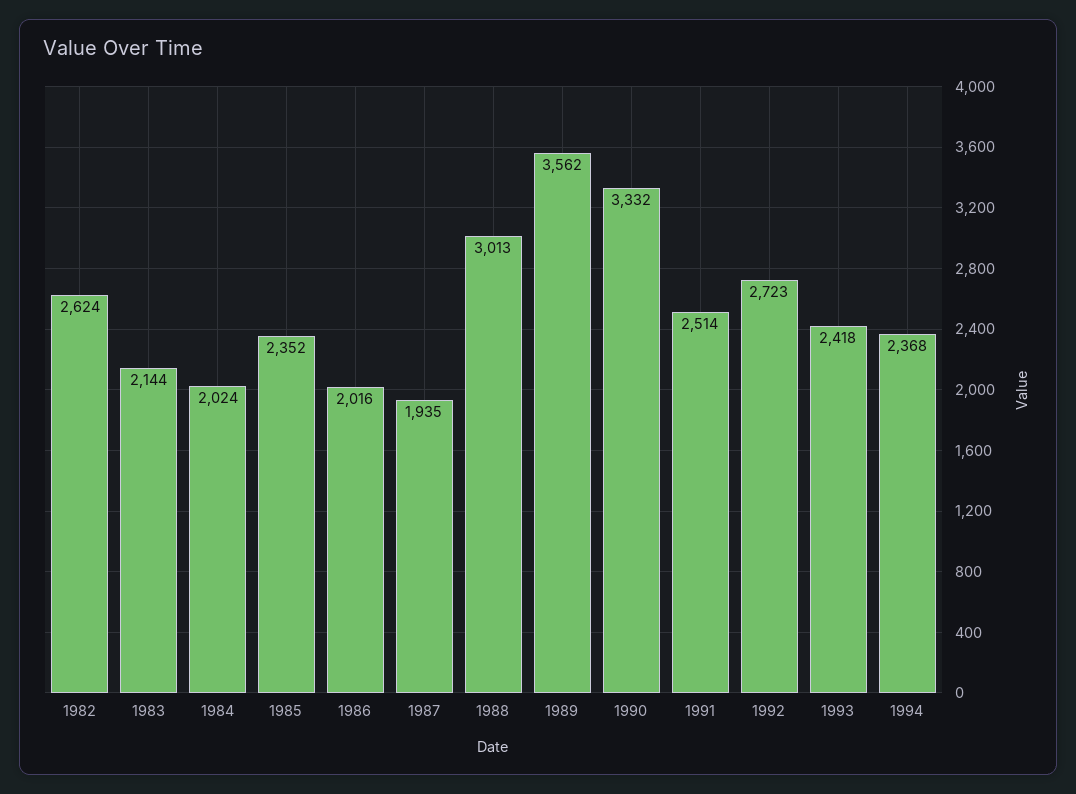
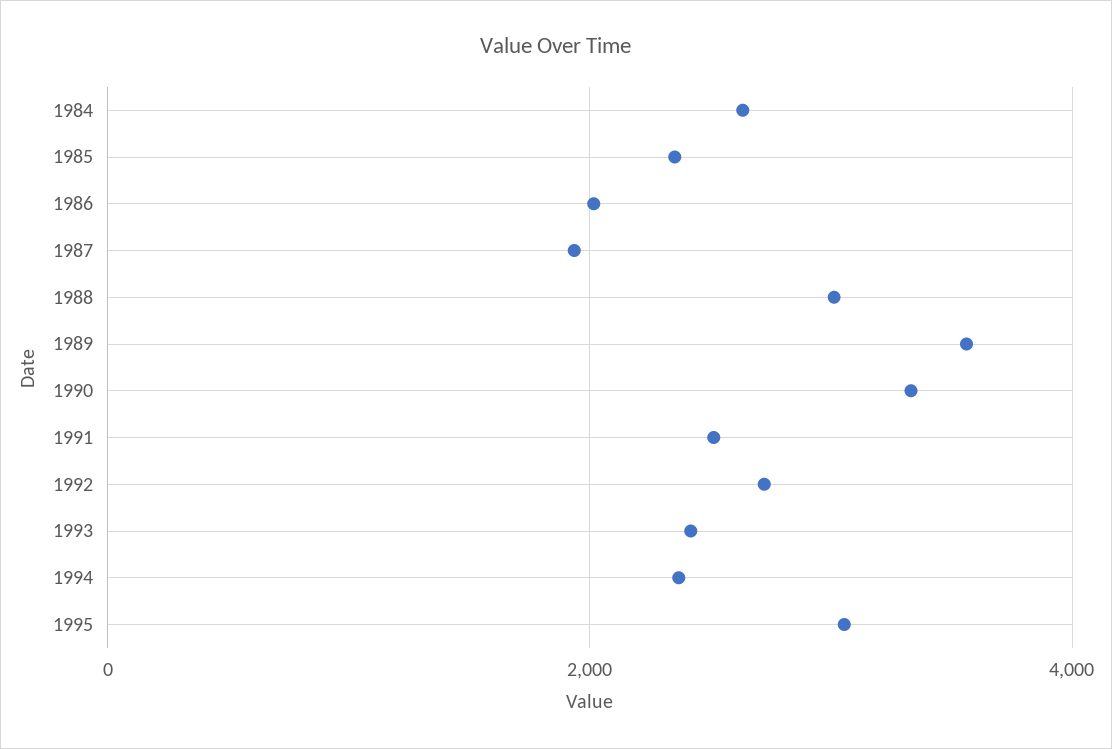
1982: 2624 -> none
1983: 2144 -> none
1984: 2024 -> 2600
1995: none -> 3000

